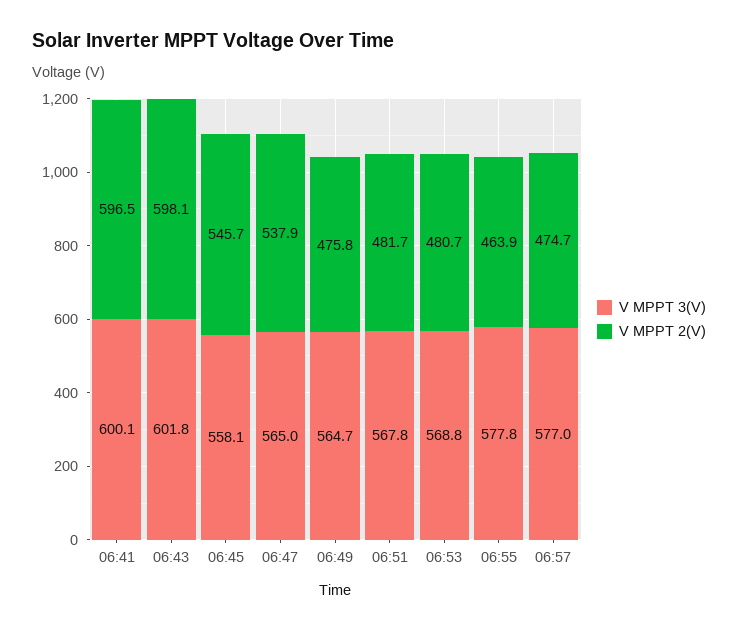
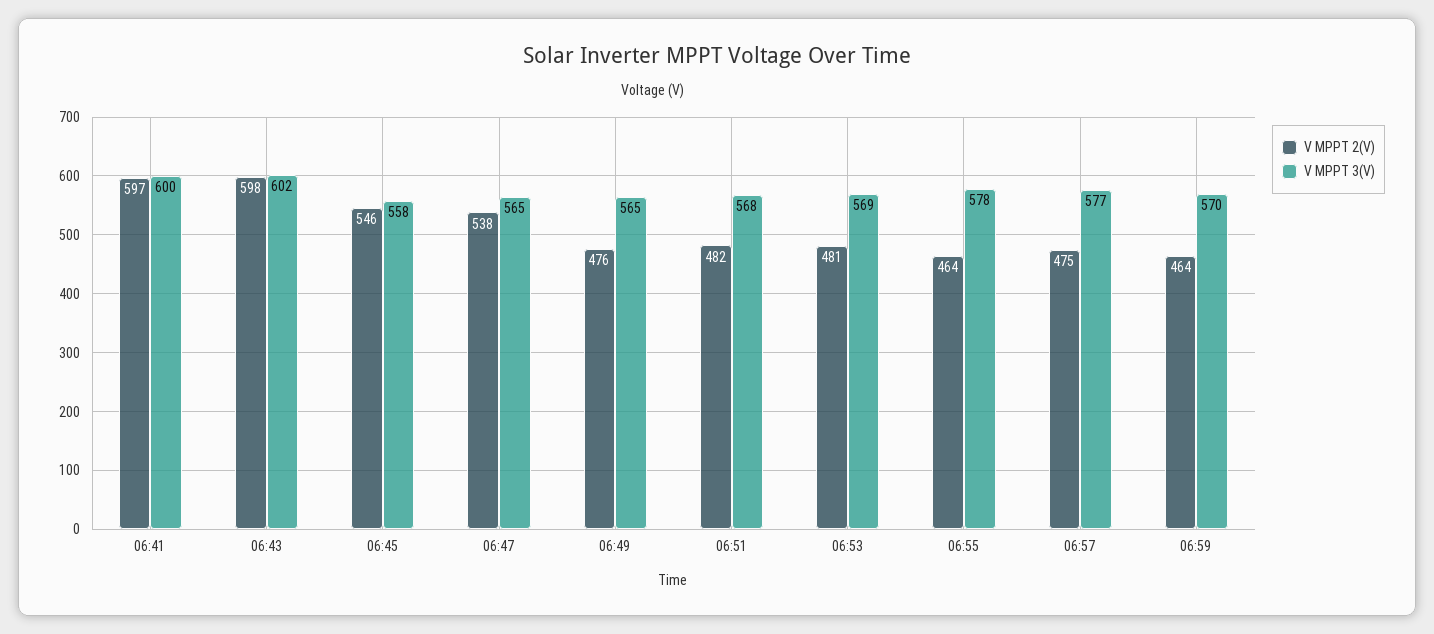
V MPPT 2(V), 06:59: none -> 464
V MPPT 3(V), 06:59: none -> 570

